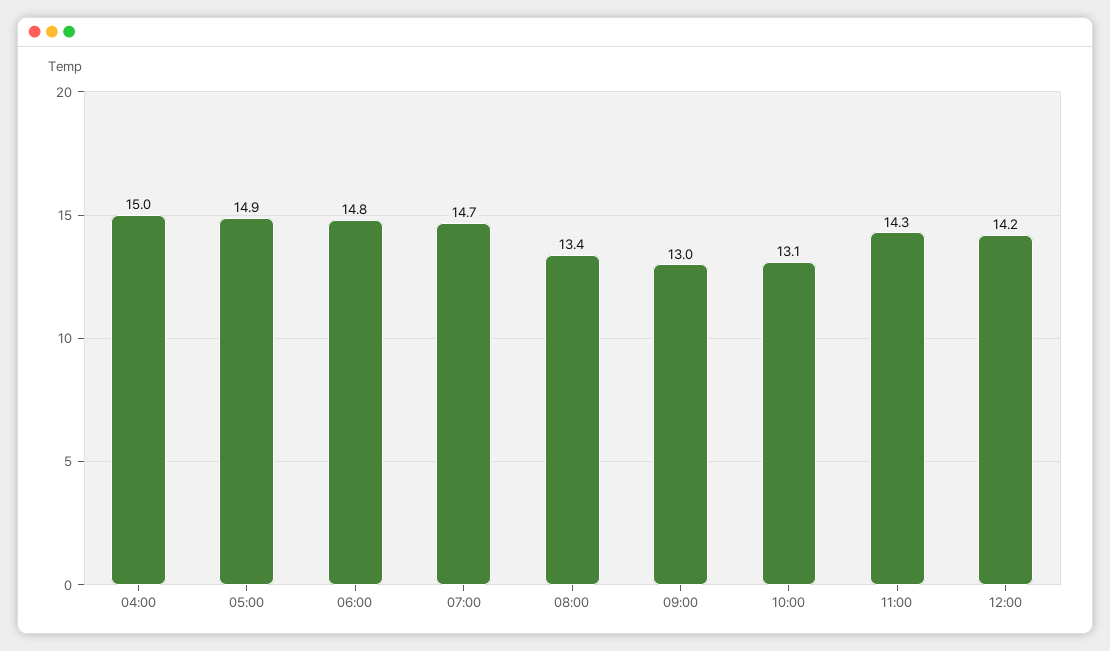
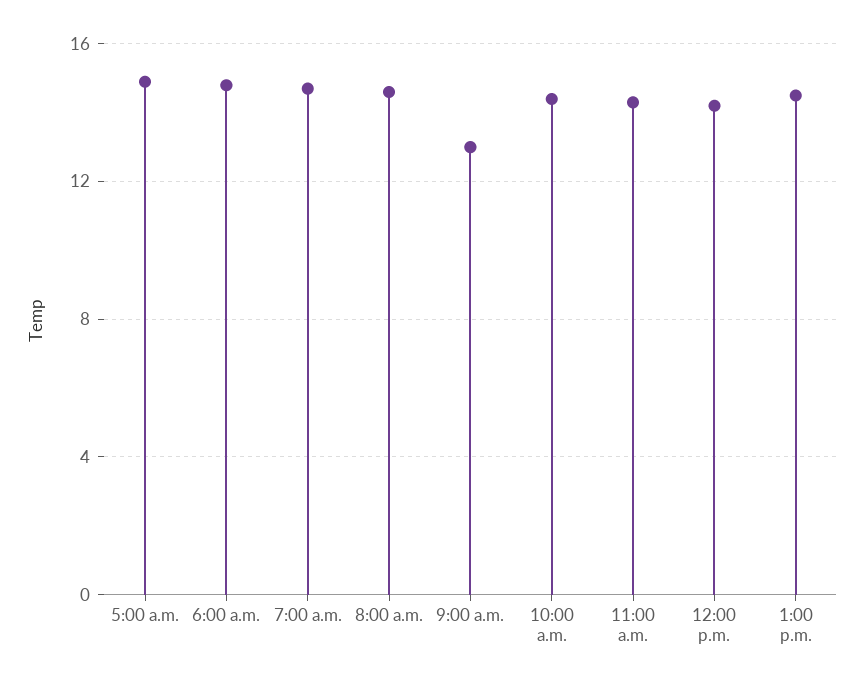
04:00: 15 -> none
08:00: 13.4 -> 14.5
10:00: 13.1 -> 14.5
1:00 p.m.: none -> 14.5

